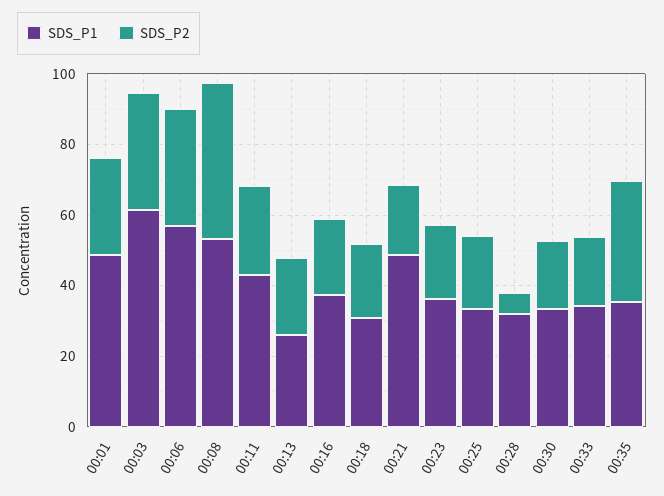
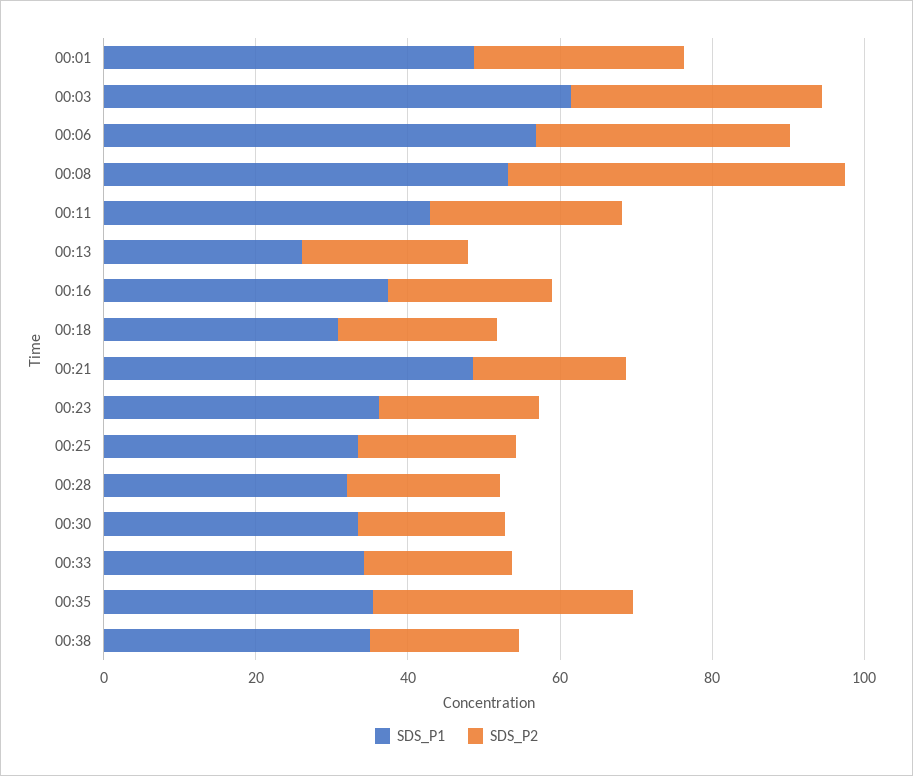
SDS_P2, 00:28: 5 -> 20
SDS_P1, 00:38: none -> 35
SDS_P2, 00:38: none -> 20

